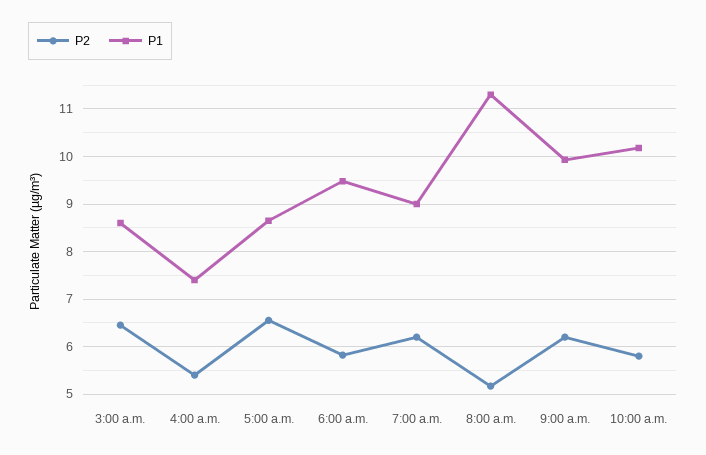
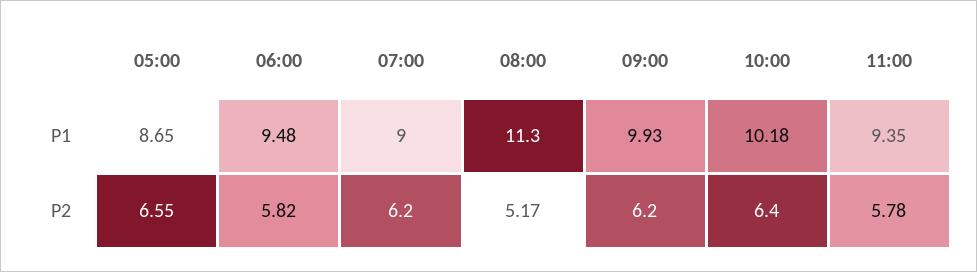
P2, 3:00 a.m.: 6.4 -> none
P1, 3:00 a.m.: 8.6 -> none
P2, 4:00 a.m.: 5.4 -> none
P1, 4:00 a.m.: 7.4 -> none
P2, 10:00 a.m.: 5.8 -> 6.4
P1, 11:00: none -> 9.35
P2, 11:00: none -> 5.78

